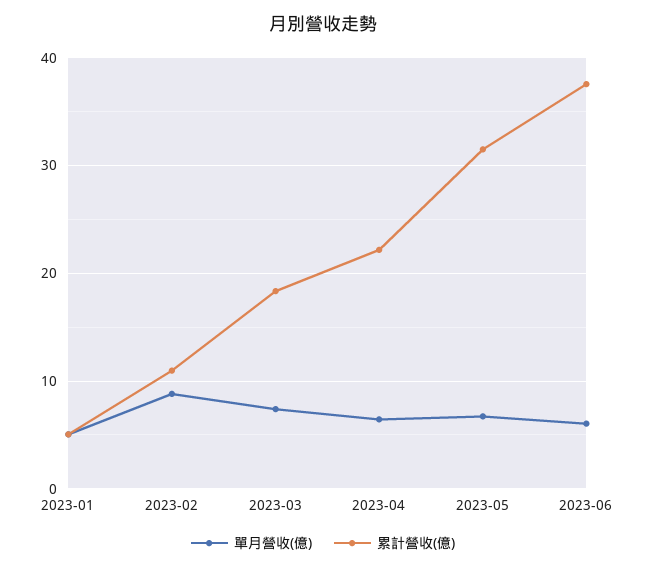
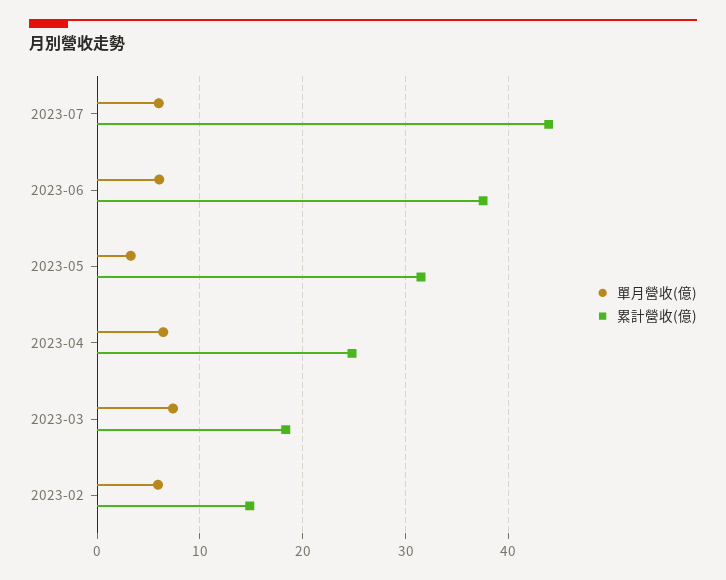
單月營收(億), 2023-01: 5 -> none
累計營收(億), 2023-01: 5 -> none
單月營收(億), 2023-02: 9 -> 6
累計營收(億), 2023-02: 11 -> 15
累計營收(億), 2023-04: 22 -> 25
單月營收(億), 2023-05: 7 -> 3
單月營收(億), 2023-07: none -> 6
累計營收(億), 2023-07: none -> 44

